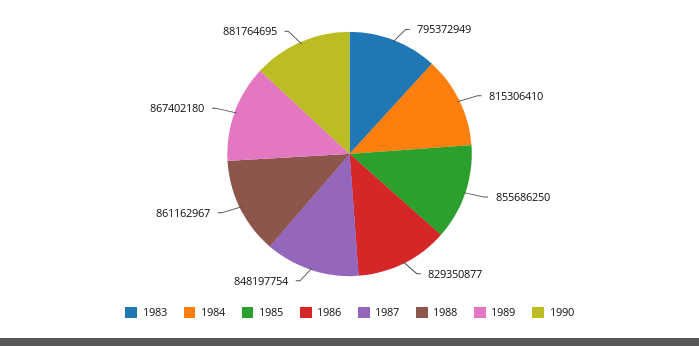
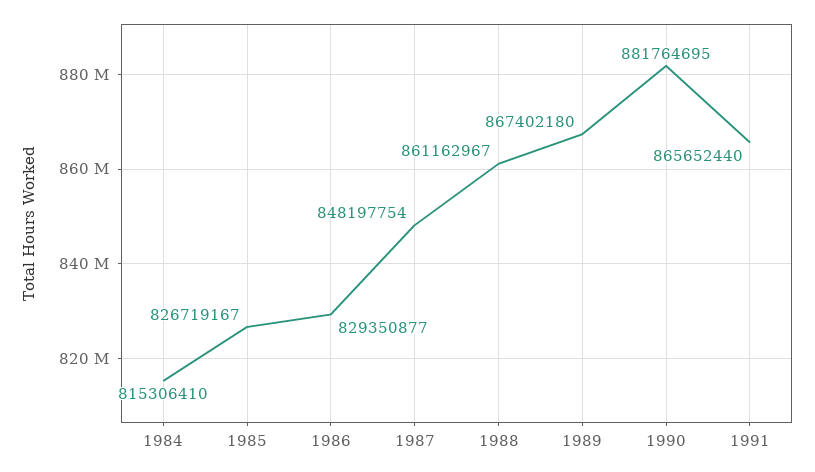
1983: 795372949 -> none
1985: 855686250 -> 826719167
1991: none -> 865652440

